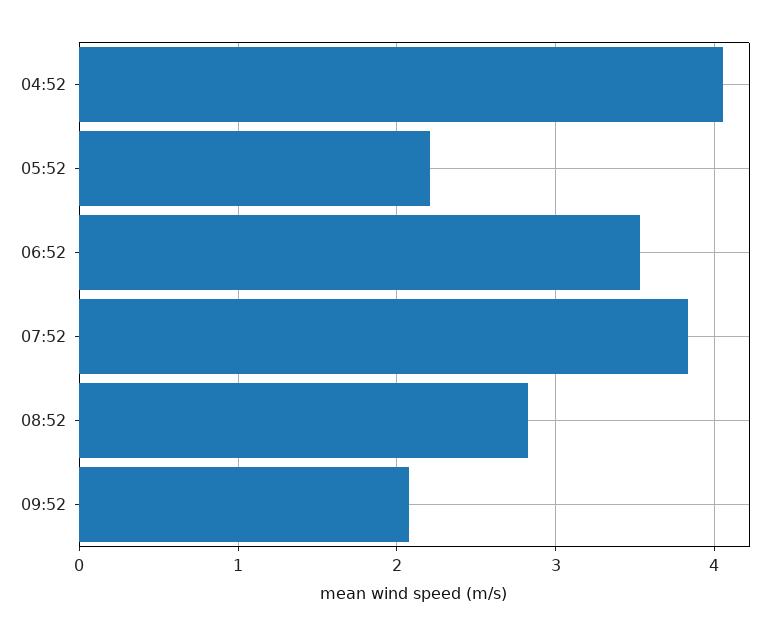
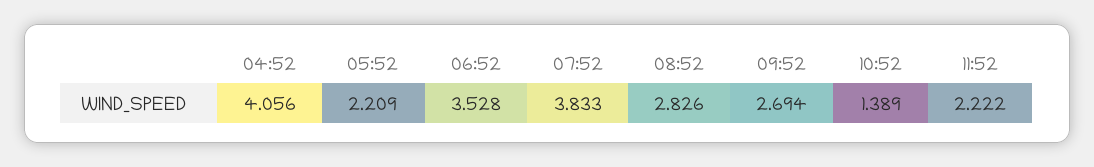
09:52: 2.1 -> 2.694
10:52: none -> 1.389
11:52: none -> 2.222

